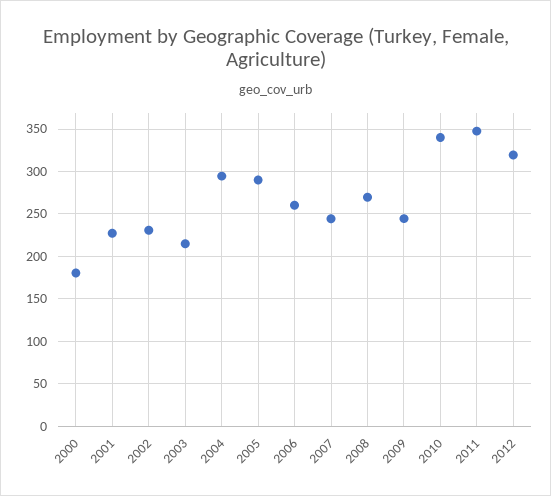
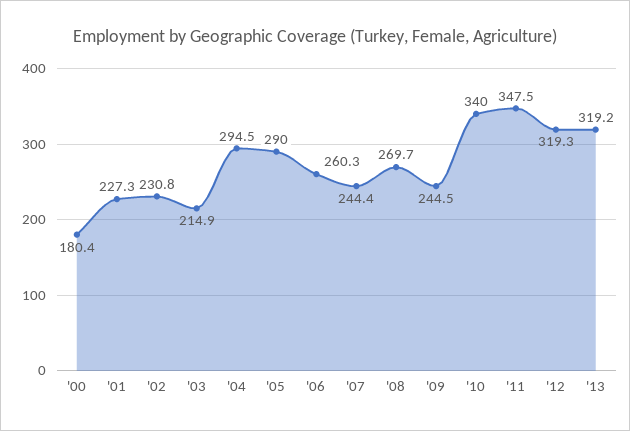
'13: none -> 319.2

